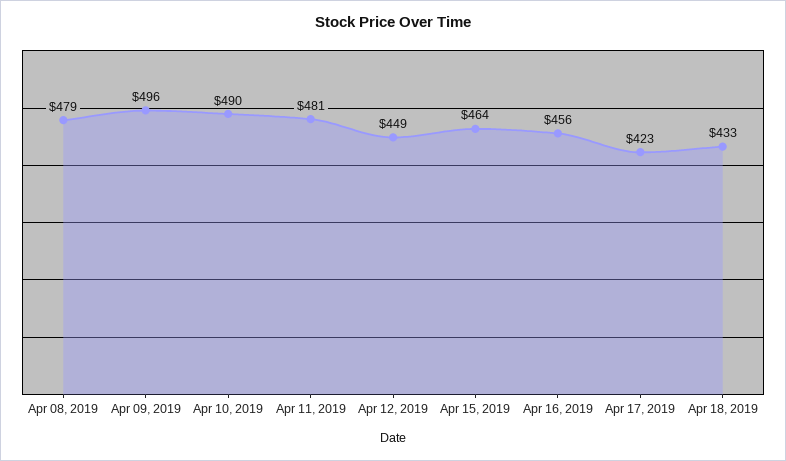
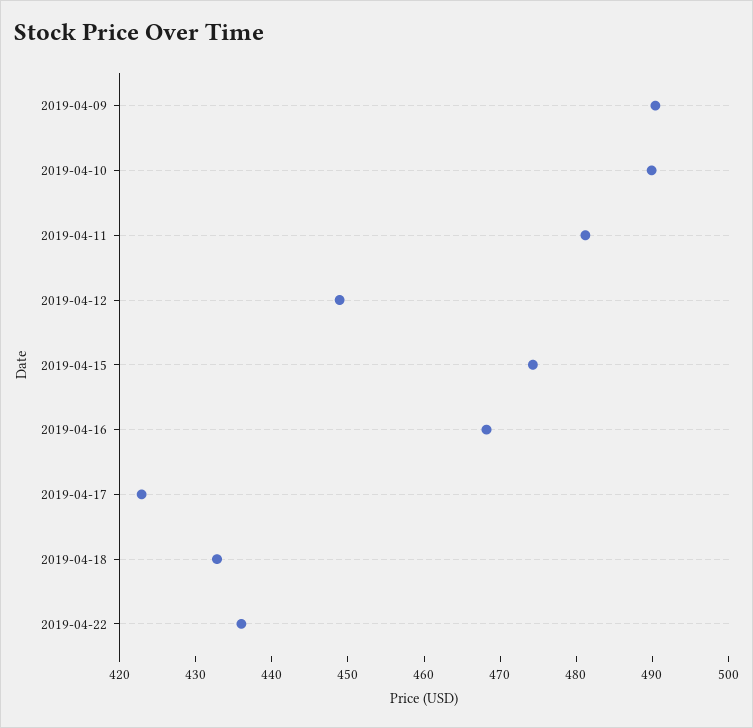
Apr 08, 2019: 479 -> none
Apr 09, 2019: 496 -> 490
Apr 15, 2019: 464 -> 474
Apr 16, 2019: 456 -> 468
2019-04-22: none -> 436

